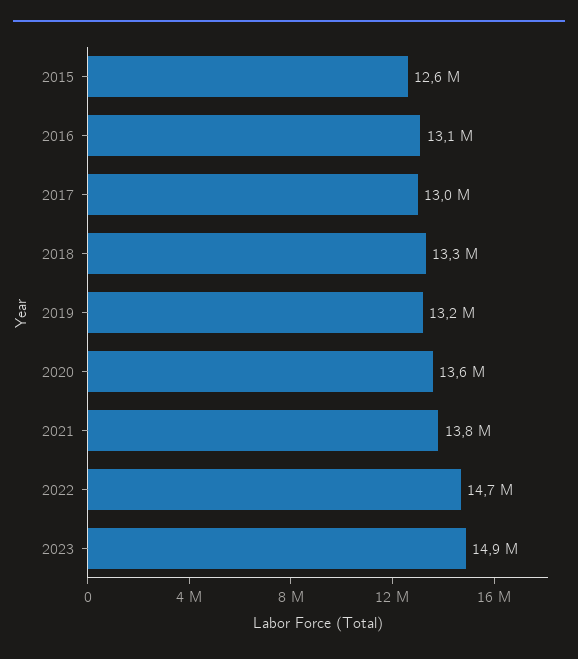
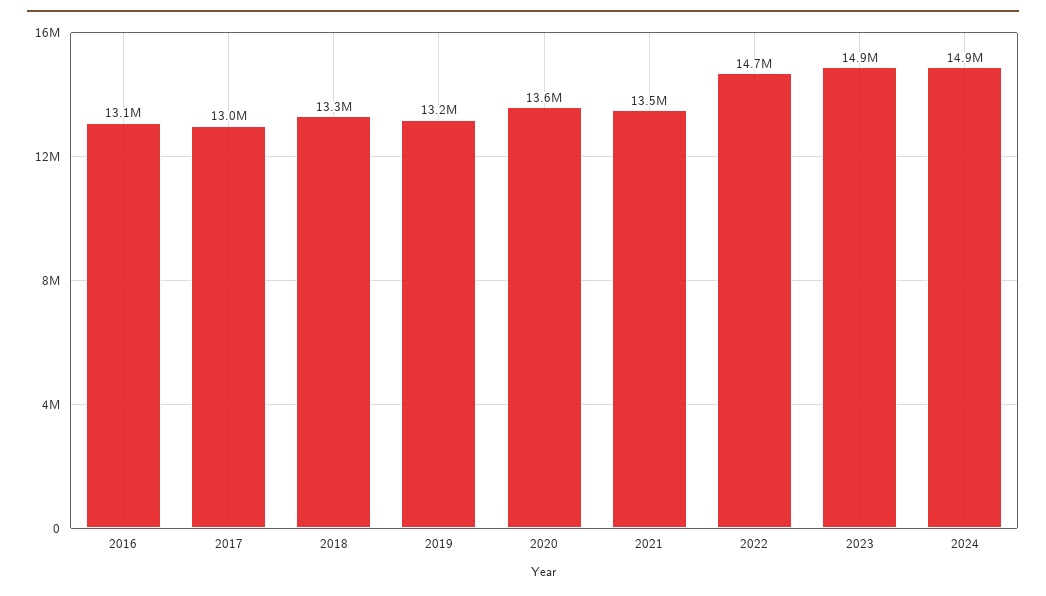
2015: 12600000 -> none
2021: 13800000 -> 13500000
2024: none -> 14900000

